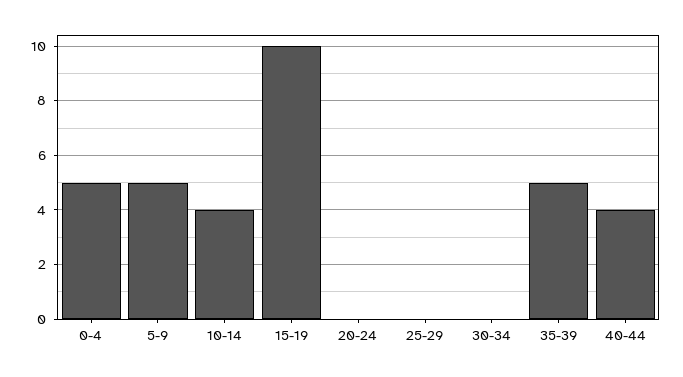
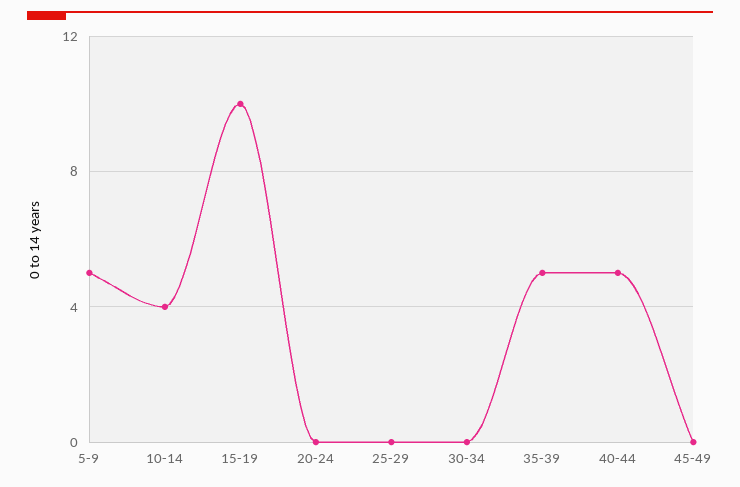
0-4: 5 -> none
40-44: 4 -> 5
45-49: none -> 0

